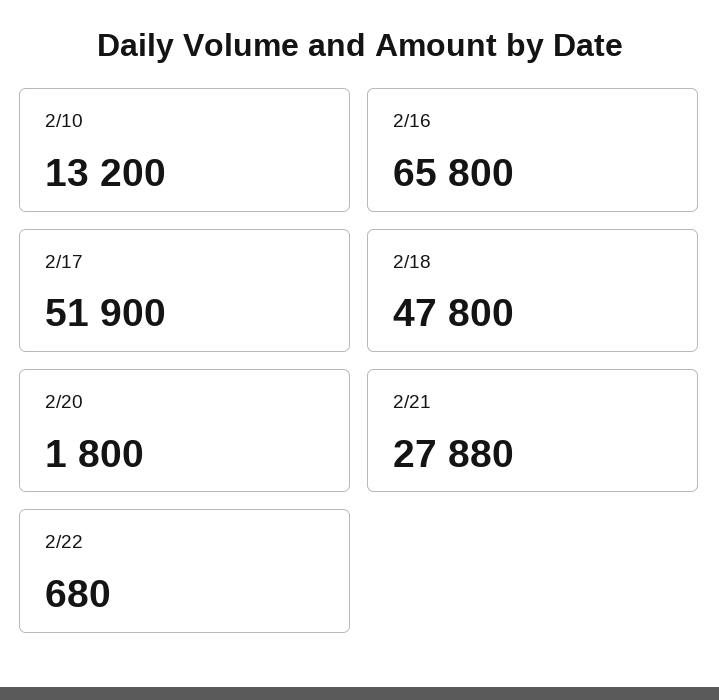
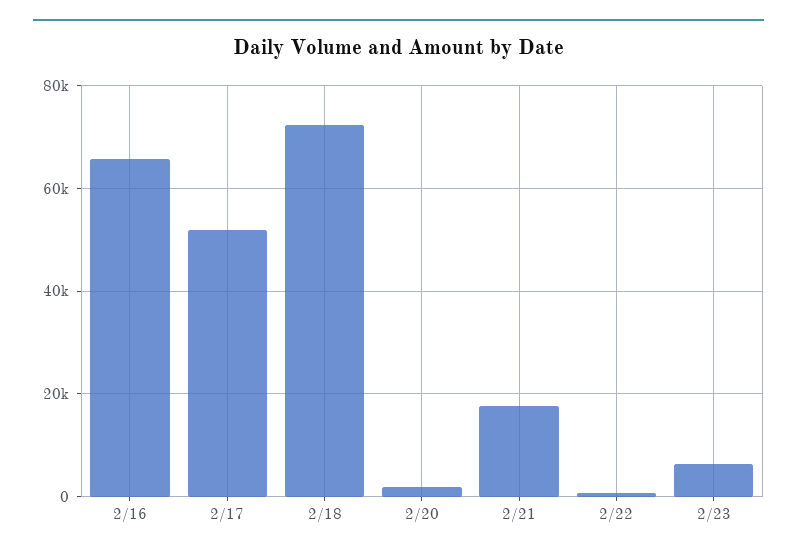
2/10: 13200 -> none
2/18: 47800 -> 72000
2/21: 27880 -> 18000
2/23: none -> 6000

